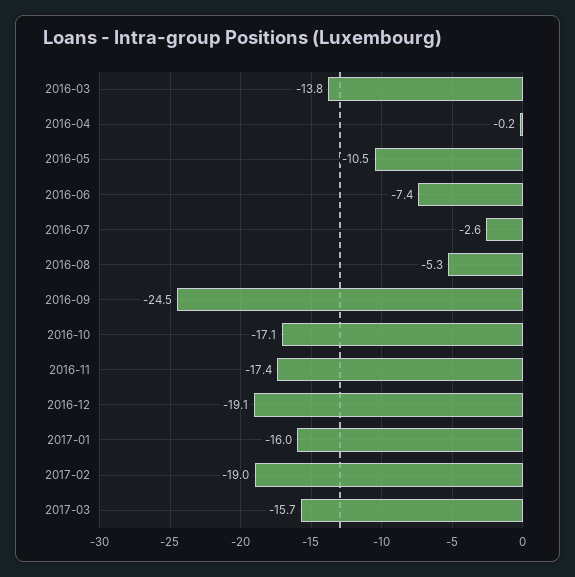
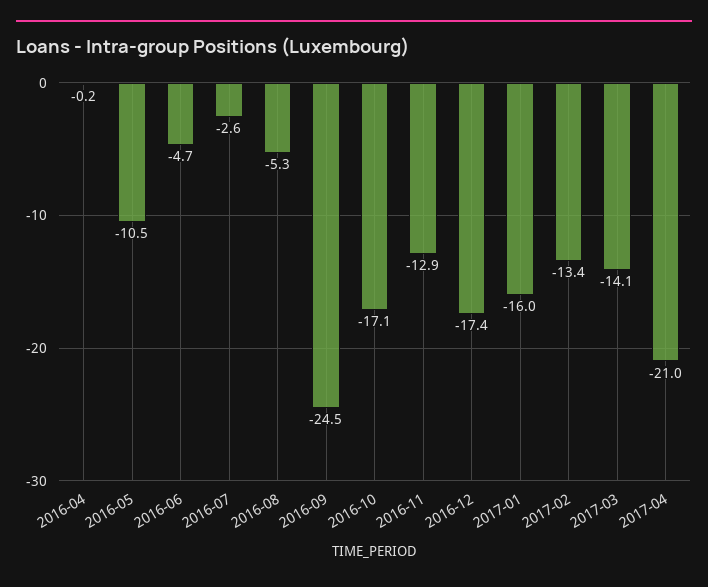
2016-03: -13.8 -> none
2016-06: -7.4 -> -4.7
2016-11: -17.4 -> -12.9
2016-12: -19.1 -> -17.4
2017-02: -19 -> -13.4
2017-03: -15.7 -> -14.1
2017-04: none -> -21

